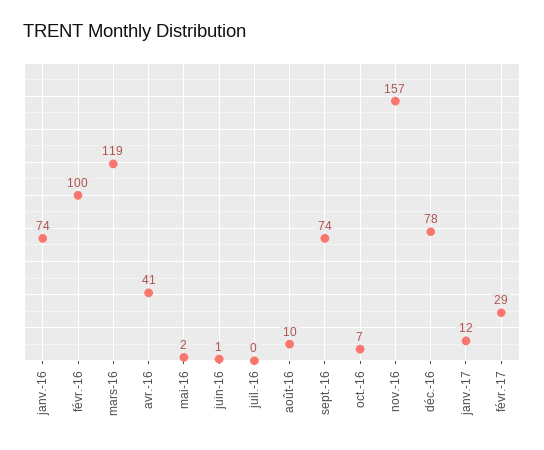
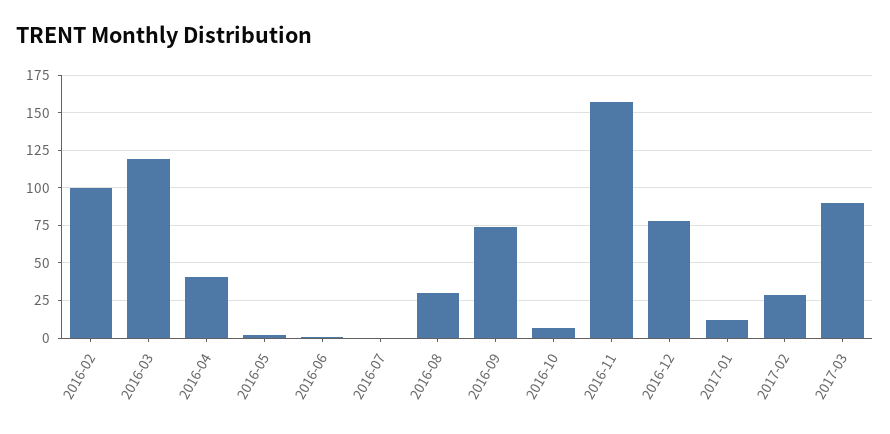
janv.-16: 74 -> none
août-16: 10 -> 30
2017-03: none -> 90

